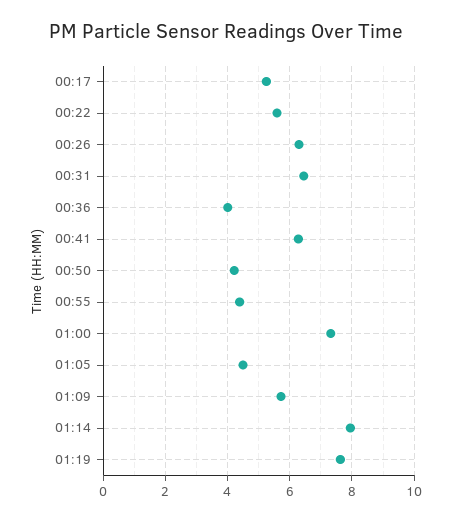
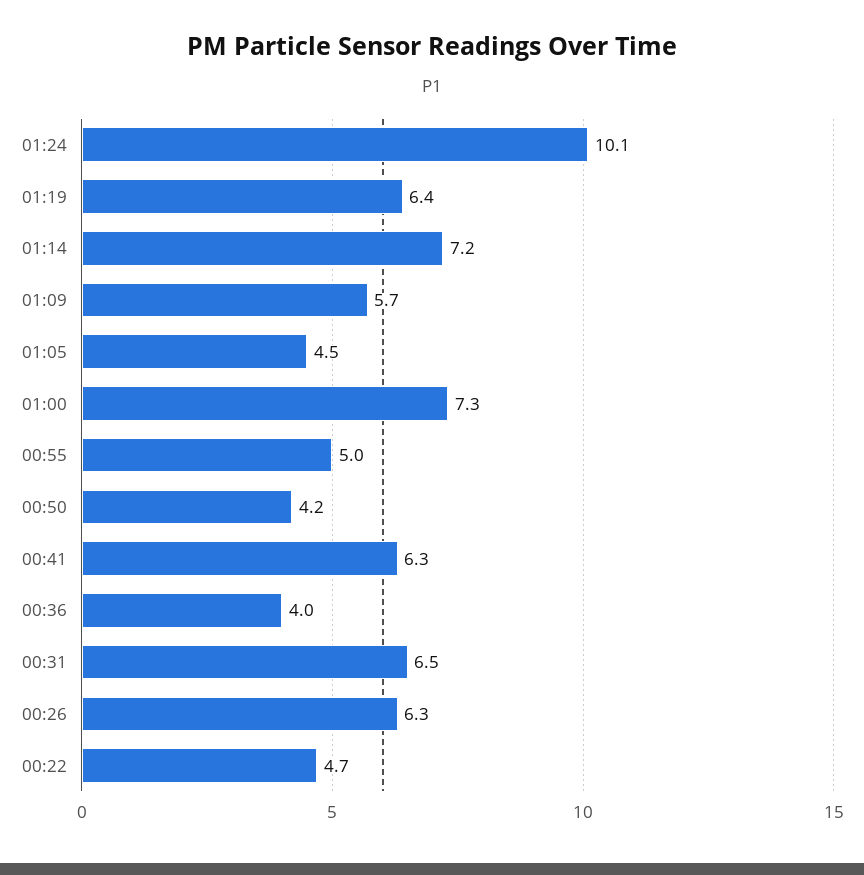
00:17: 5.2 -> none
00:22: 5.6 -> 4.7
00:55: 4.4 -> 5
01:14: 8 -> 7.2
01:19: 7.6 -> 6.4
01:24: none -> 10.1

